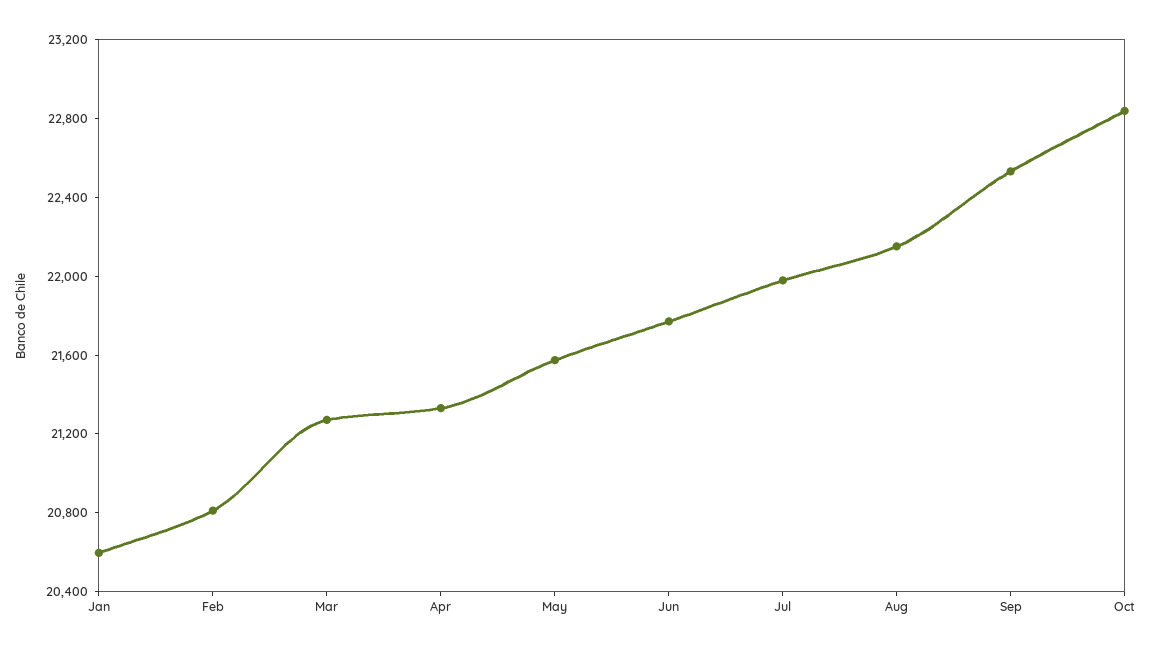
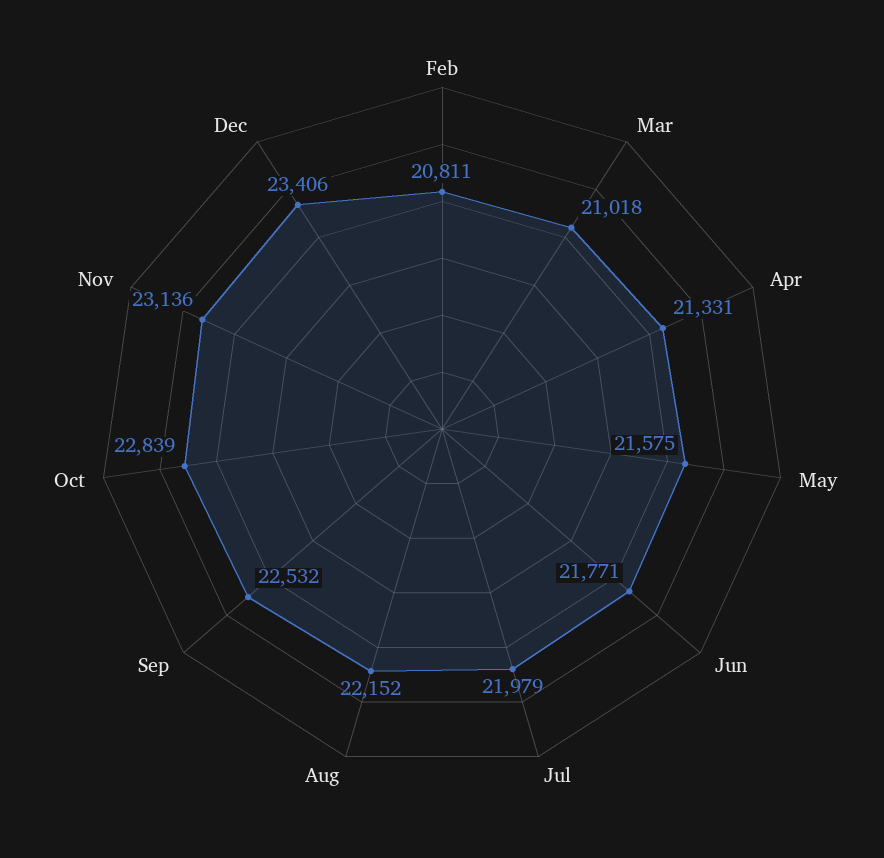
Jan: 20600 -> none
Mar: 21300 -> 21018
Nov: none -> 23136
Dec: none -> 23406

